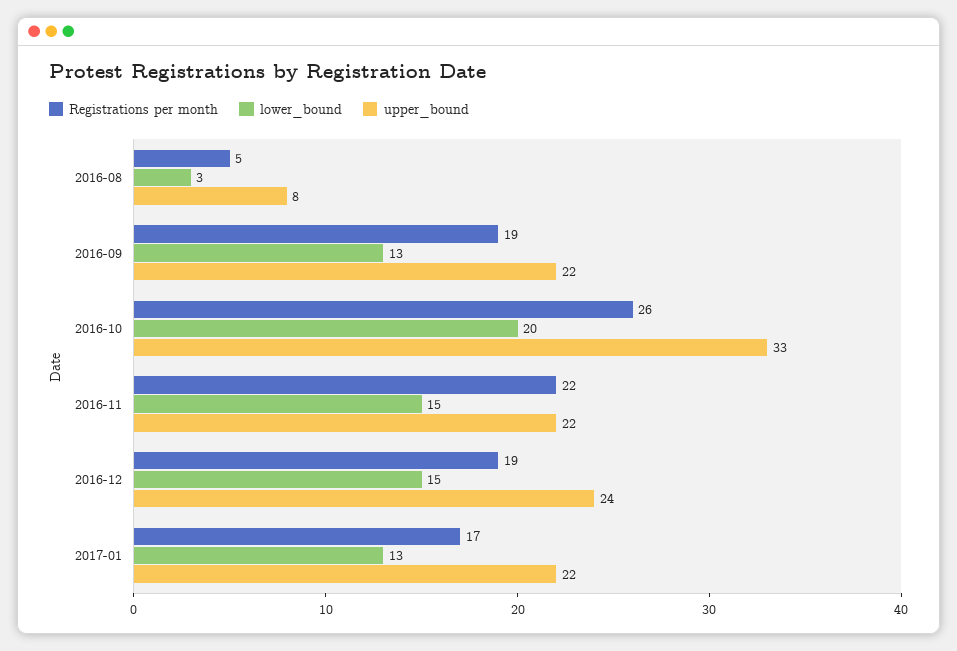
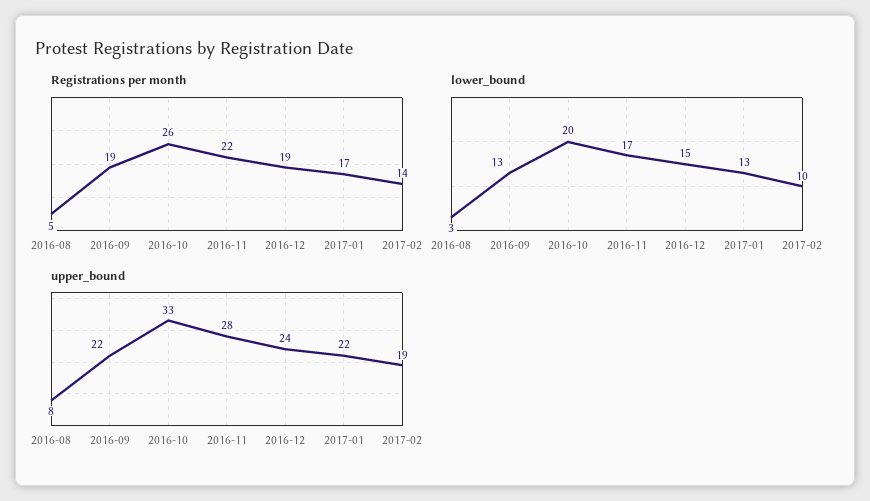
lower_bound, 2016-11: 15 -> 17
upper_bound, 2016-11: 22 -> 28
Registrations per month, 2017-02: none -> 14
lower_bound, 2017-02: none -> 10
upper_bound, 2017-02: none -> 19

